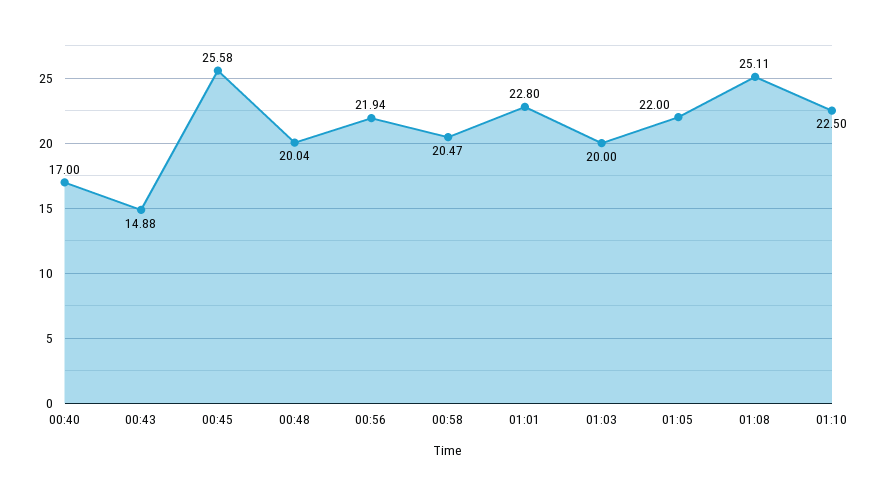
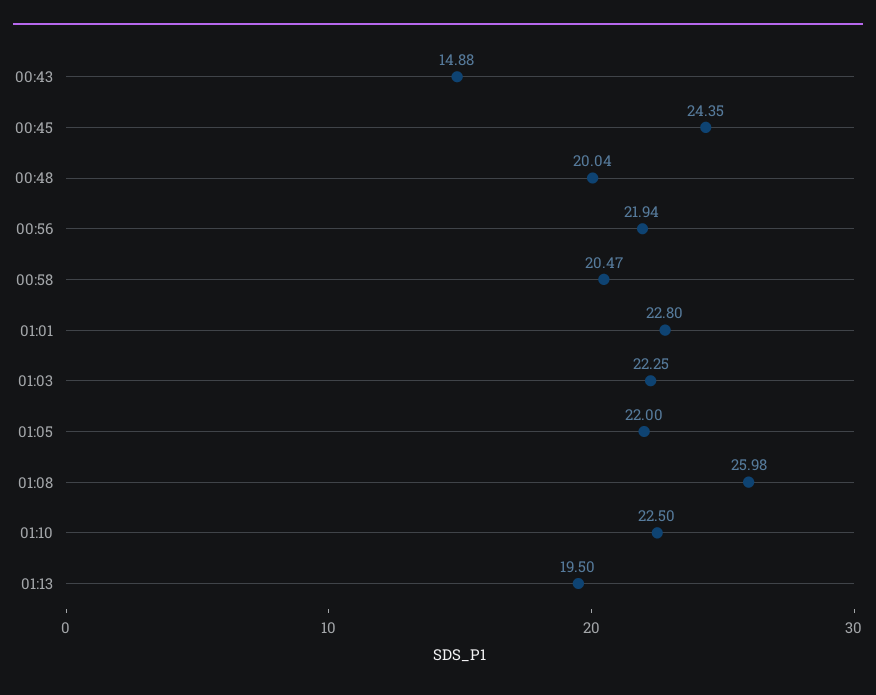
00:40: 17 -> none
00:45: 25.58 -> 24.35
01:03: 20 -> 22.25
01:08: 25.11 -> 25.98
01:13: none -> 19.5

